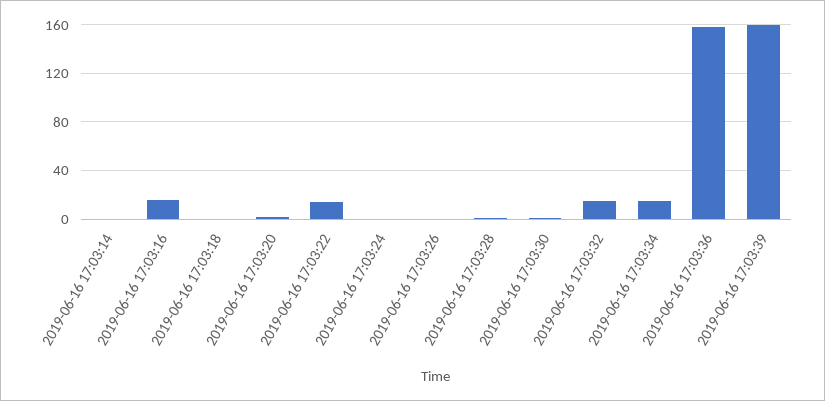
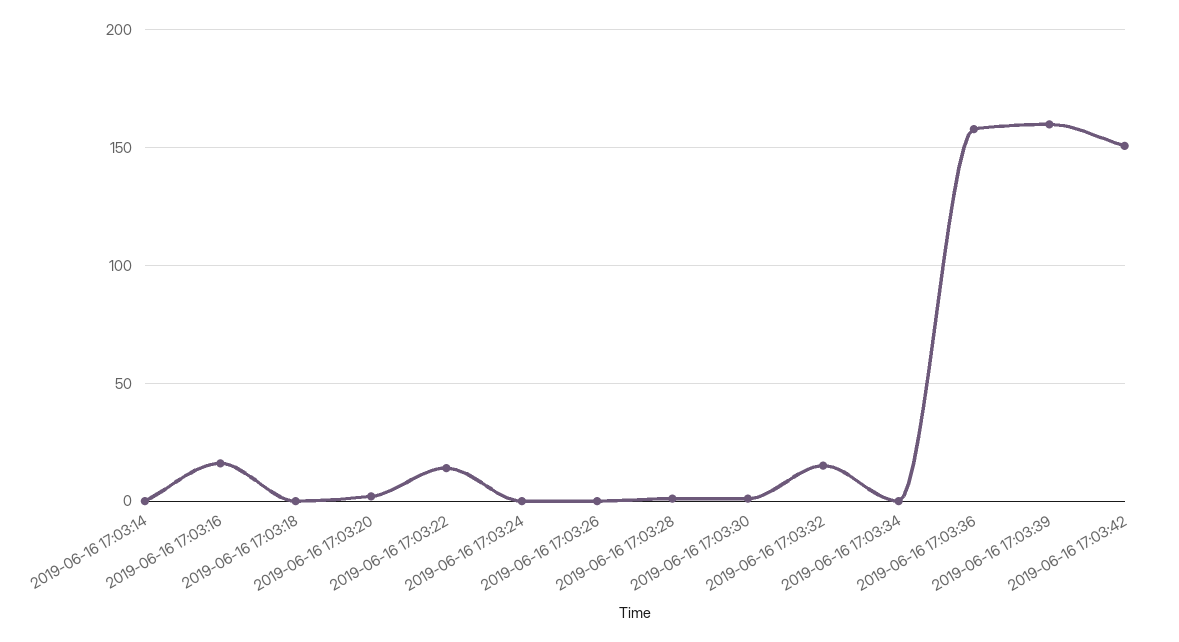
2019-06-16 17:03:34: 15 -> 0
2019-06-16 17:03:42: none -> 150

